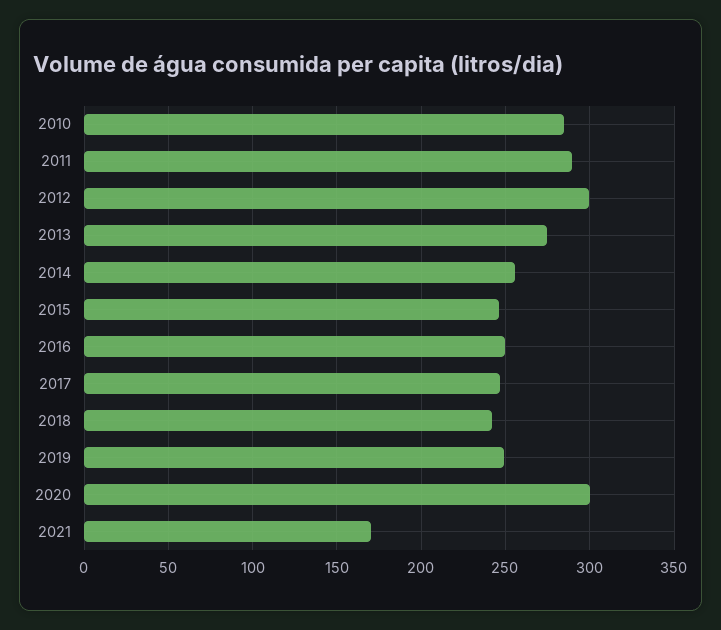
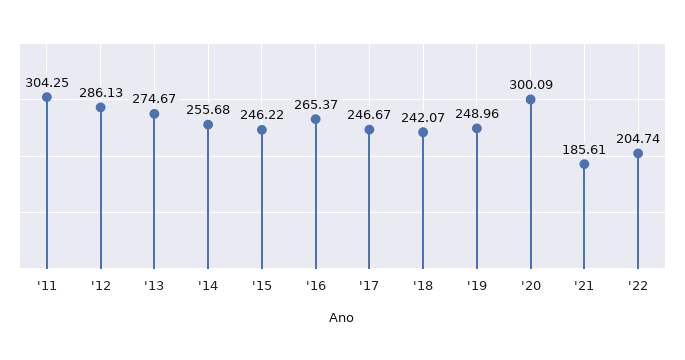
2010: 285 -> none
2011: 290 -> 304.25
2012: 300 -> 286.13
2016: 250 -> 265.37
2021: 170 -> 185.61
'22: none -> 204.74

